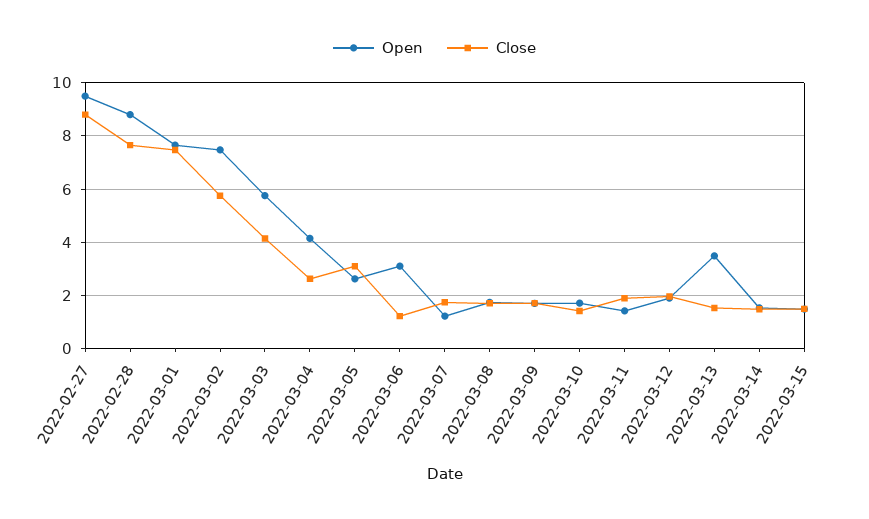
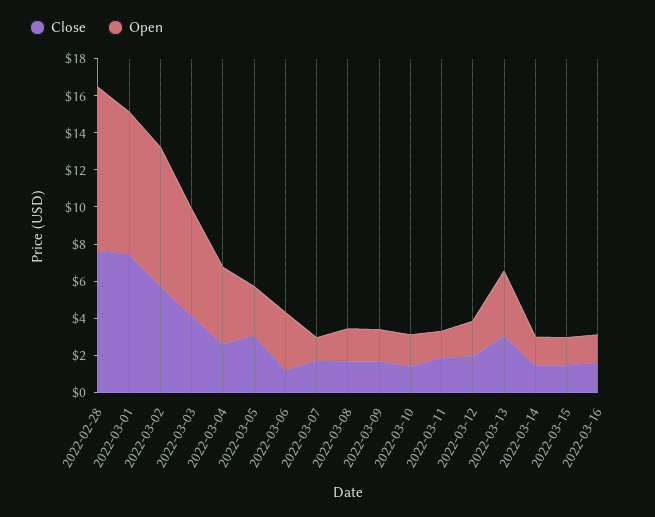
Open, 2022-02-27: 9.5 -> none
Close, 2022-02-27: 8.75 -> none
Close, 2022-03-13: 1.5 -> 3
Close, 2022-03-16: none -> 1.5
Open, 2022-03-16: none -> 1.5

